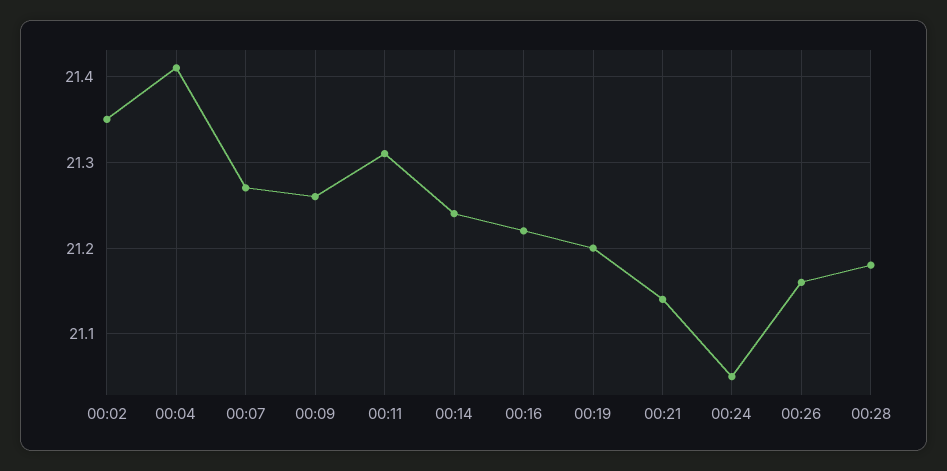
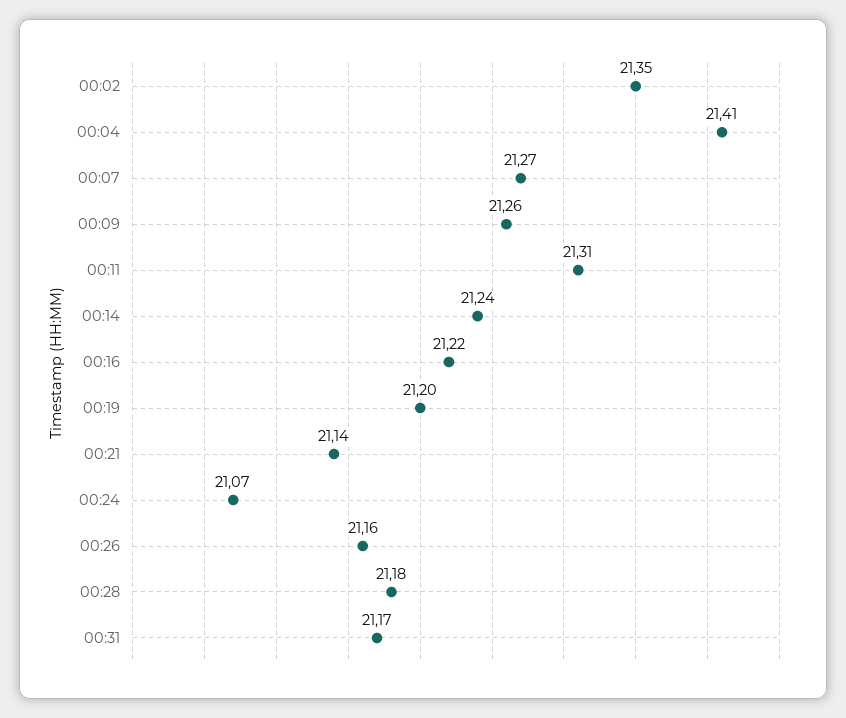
00:24: 21.05 -> 21.07
00:31: none -> 21.17

